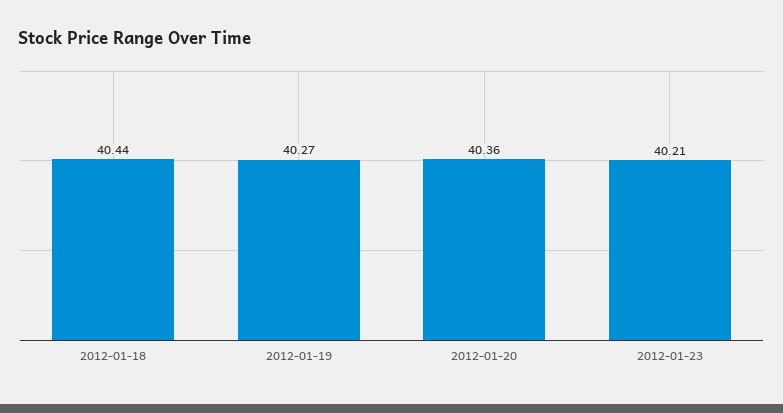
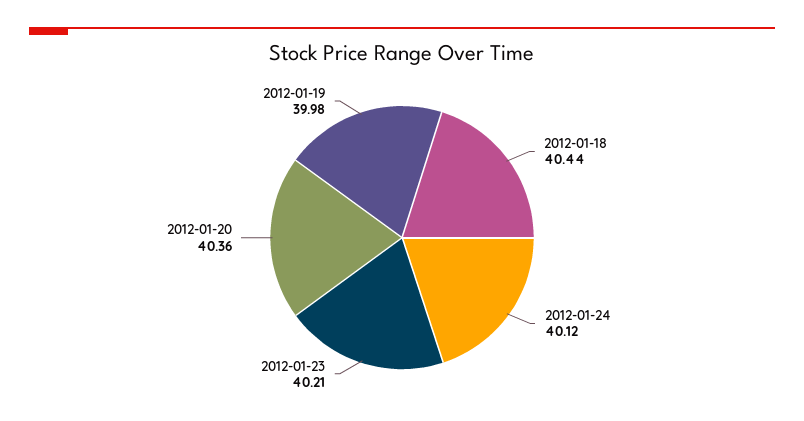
2012-01-19: 40.27 -> 39.98
2012-01-24: none -> 40.12

